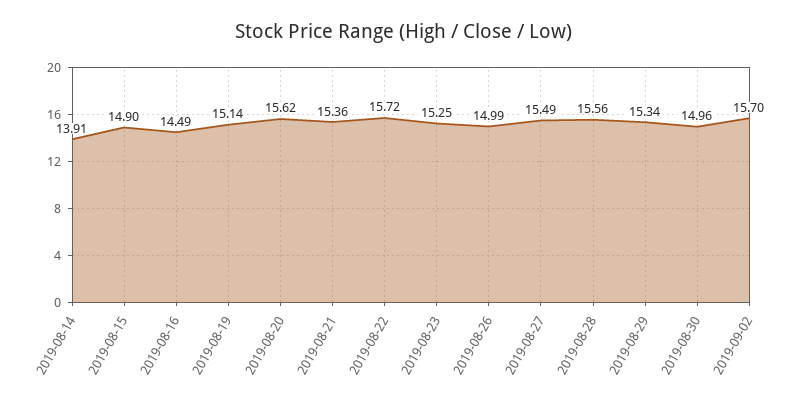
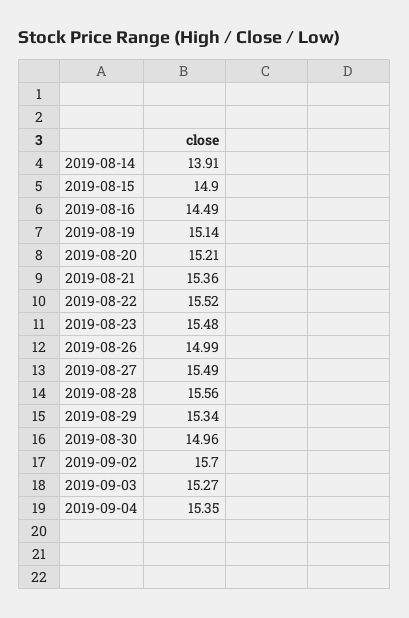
2019-08-20: 15.62 -> 15.21
2019-08-22: 15.72 -> 15.52
2019-08-23: 15.25 -> 15.48
2019-09-03: none -> 15.27
2019-09-04: none -> 15.35

